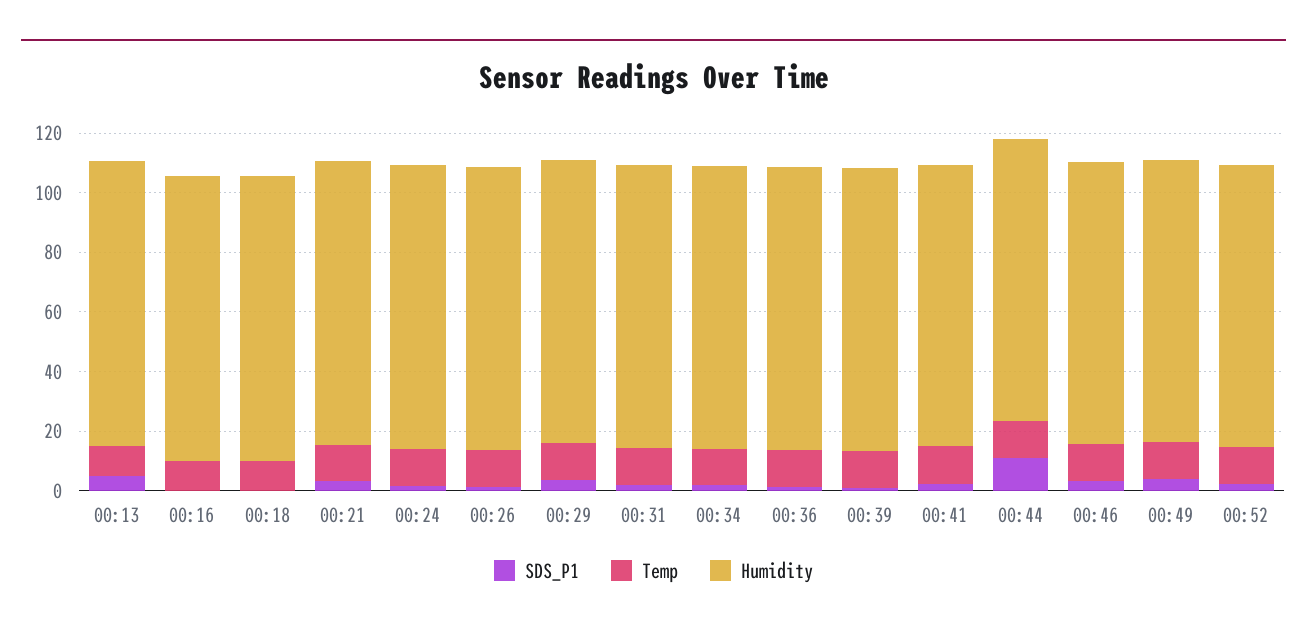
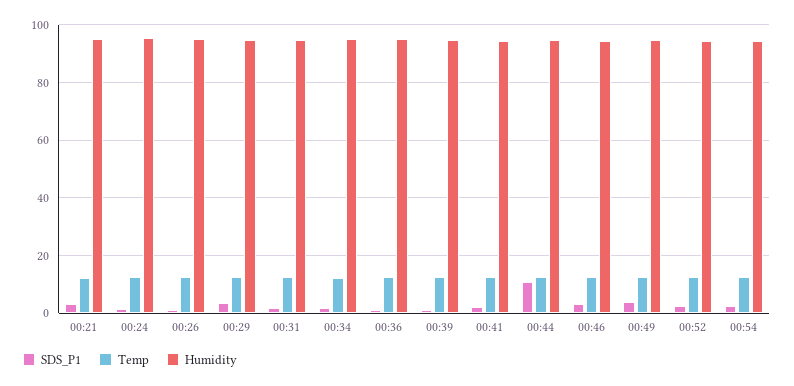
SDS_P1, 00:13: 5 -> none
Temp, 00:13: 10 -> none
Humidity, 00:13: 95 -> none
SDS_P1, 00:16: 0 -> none
Temp, 00:16: 10 -> none
Humidity, 00:16: 95 -> none
SDS_P1, 00:18: 0 -> none
Temp, 00:18: 10 -> none
Humidity, 00:18: 95 -> none
SDS_P1, 00:54: none -> 2.5
Temp, 00:54: none -> 12.5
Humidity, 00:54: none -> 95

